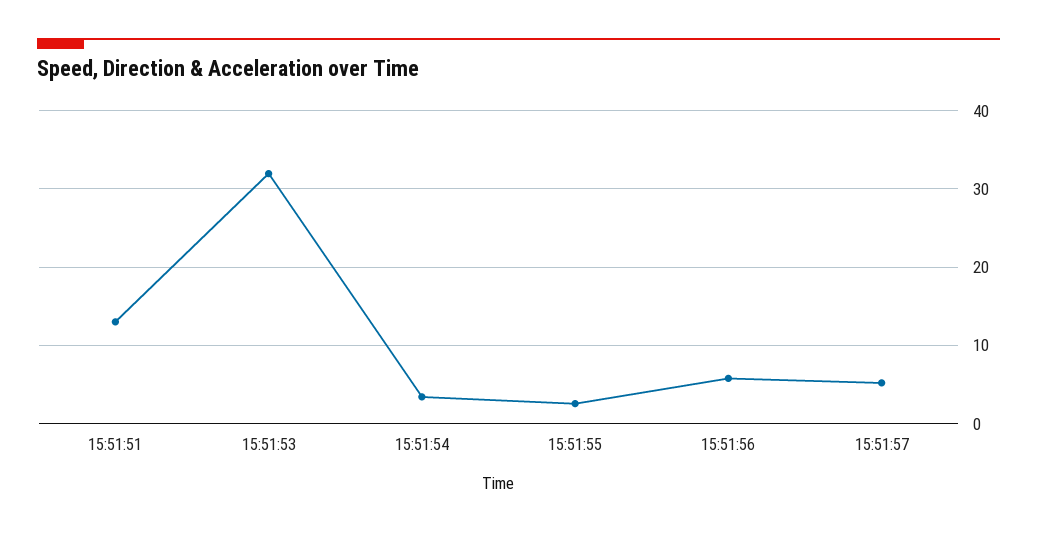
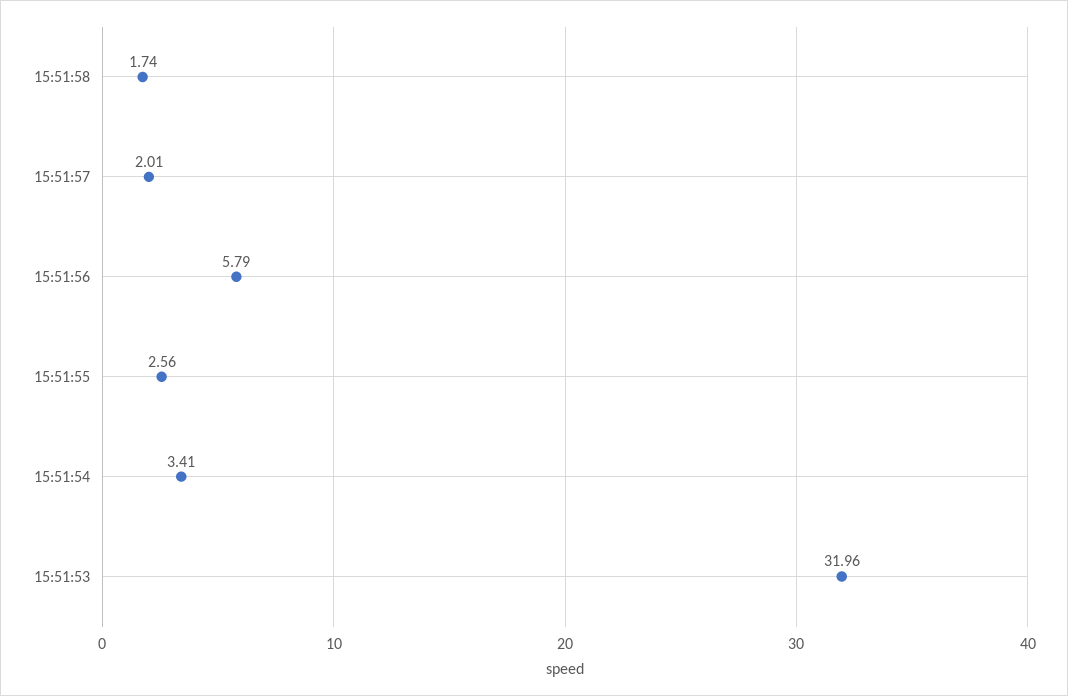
15:51:51: 13 -> none
15:51:57: 5 -> 2.01
15:51:58: none -> 1.74

